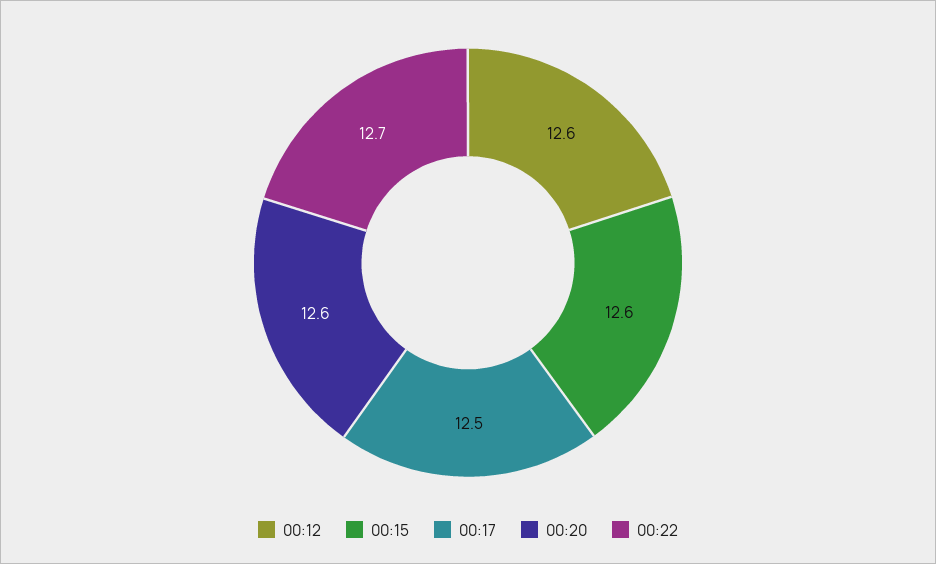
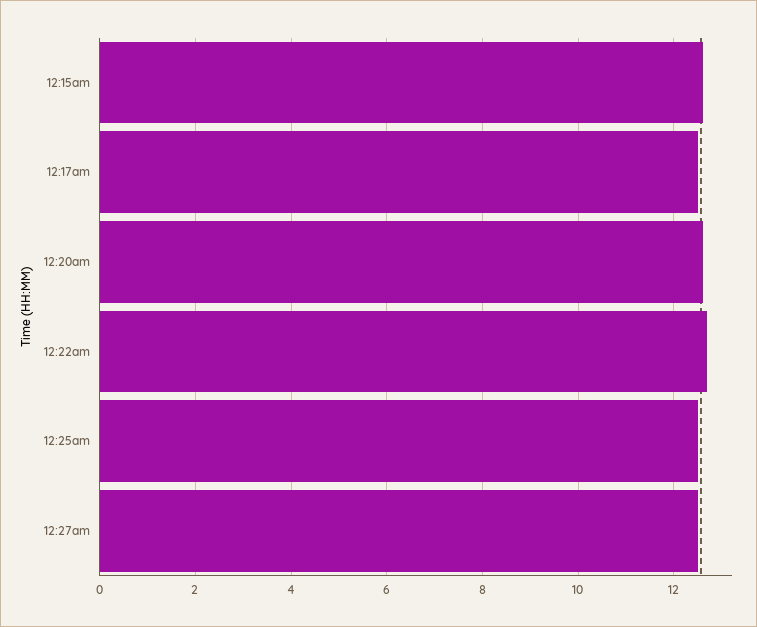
00:12: 12.6 -> none
12:25am: none -> 12.5
12:27am: none -> 12.5

